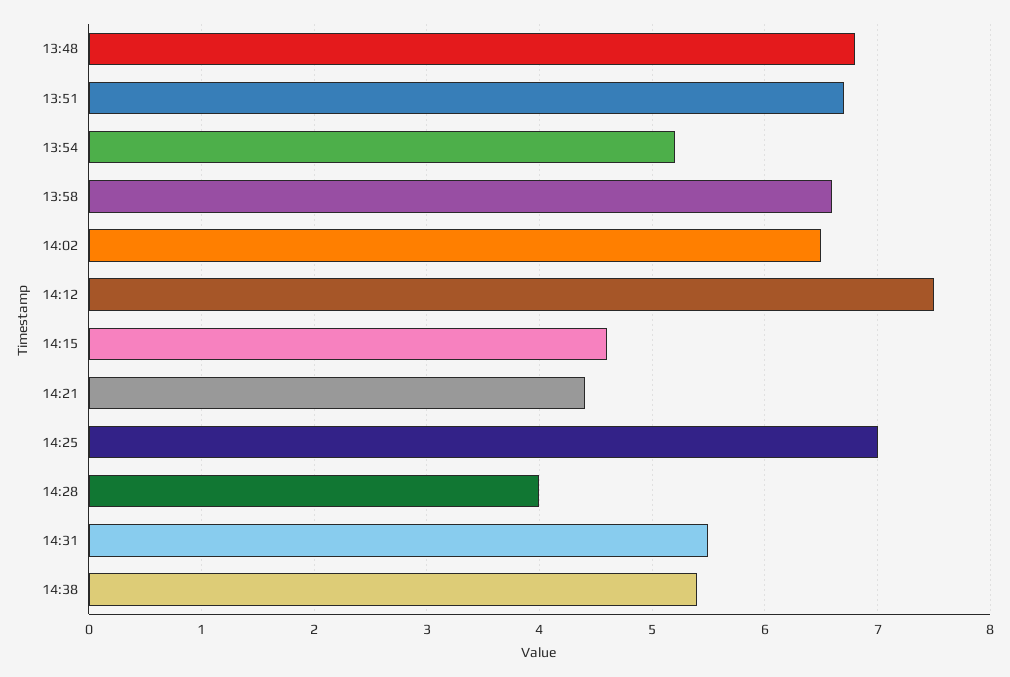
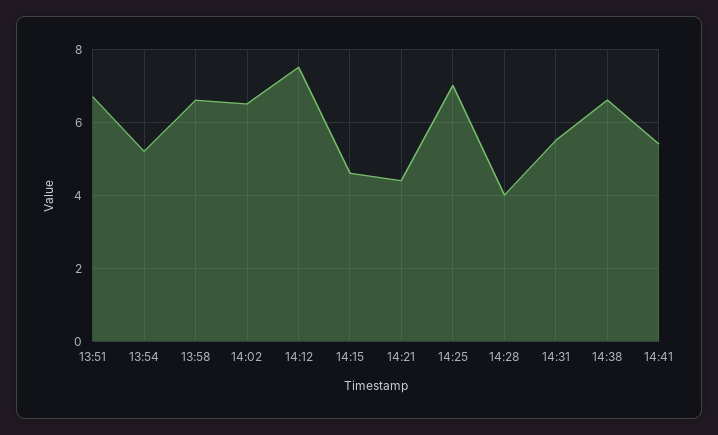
13:48: 6.8 -> none
14:38: 5.4 -> 6.5
14:41: none -> 5.5

